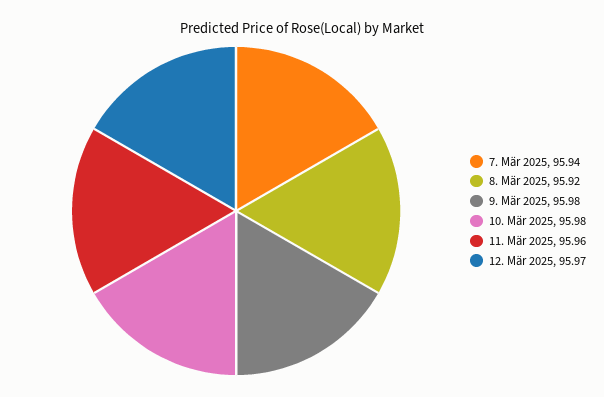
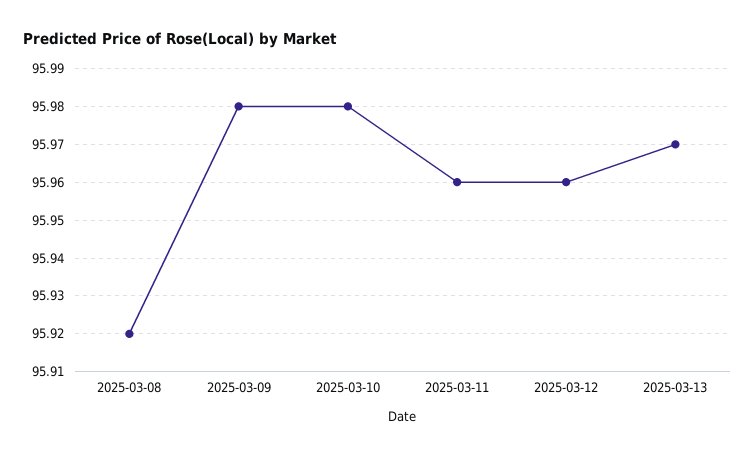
7. Mär 2025: 95.94 -> none
12. Mär 2025: 95.97 -> 95.96
2025-03-13: none -> 95.97

